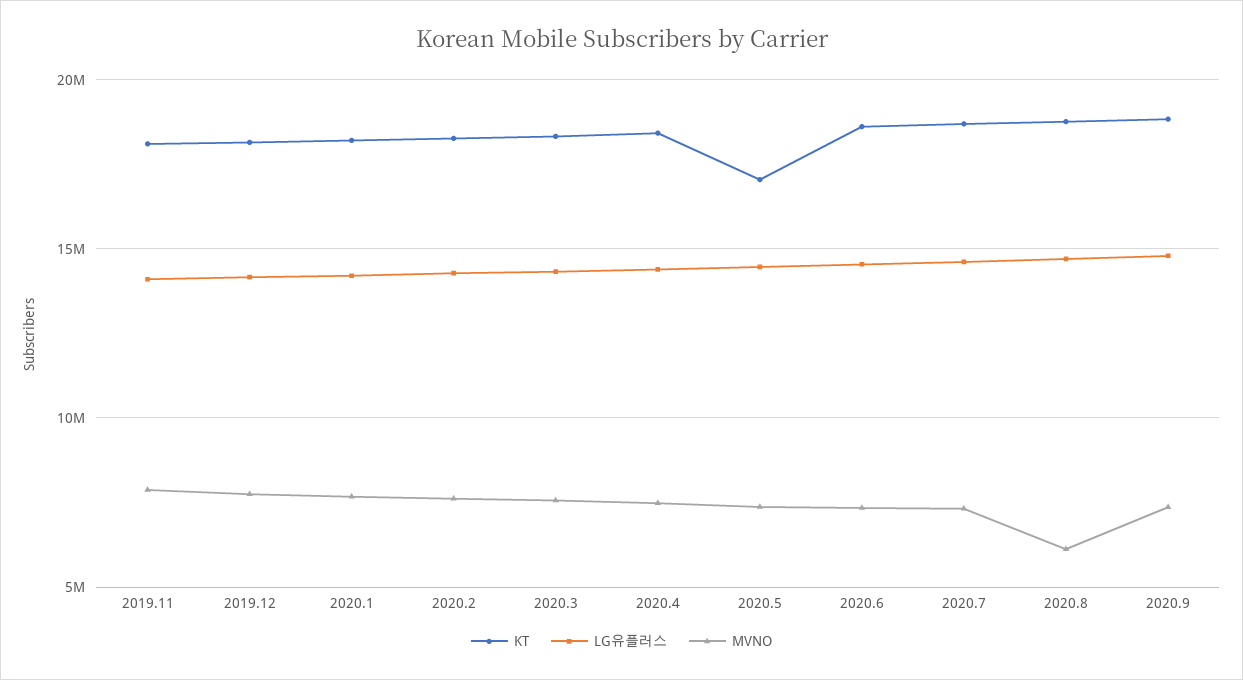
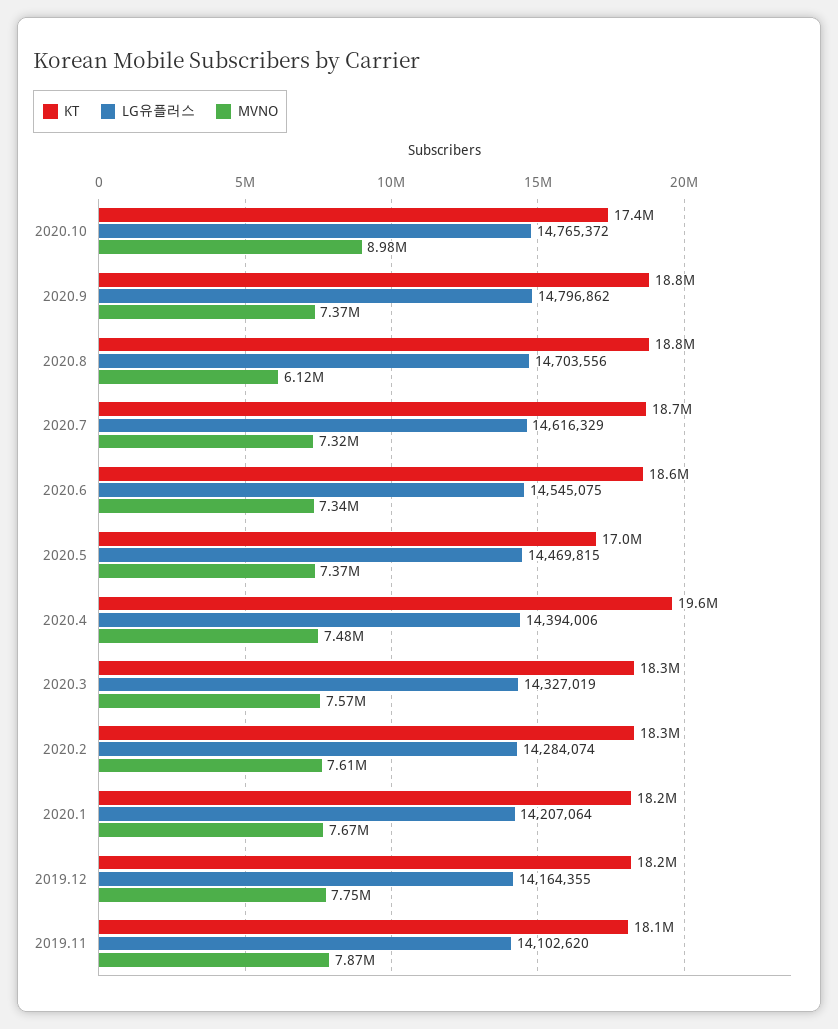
KT, 2020.4: 18500000 -> 19600000
KT, 2020.10: none -> 17400000
LG유플러스, 2020.10: none -> 14765372
MVNO, 2020.10: none -> 8980000

